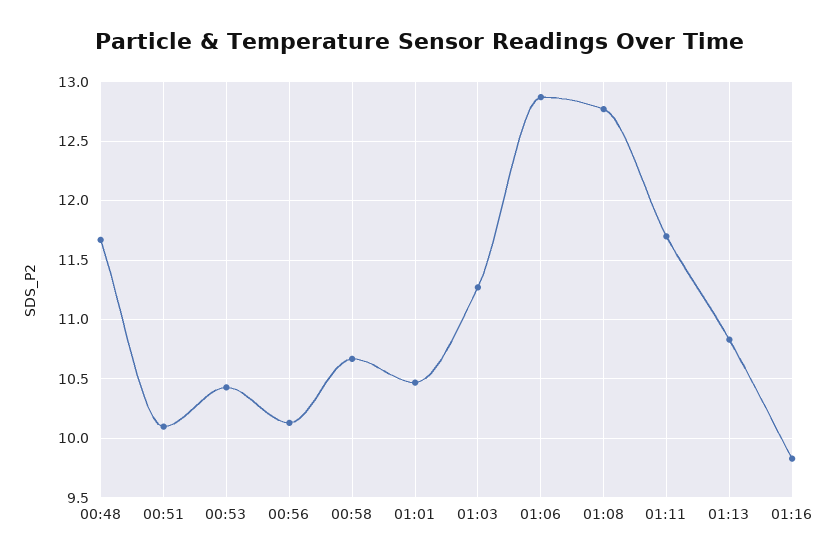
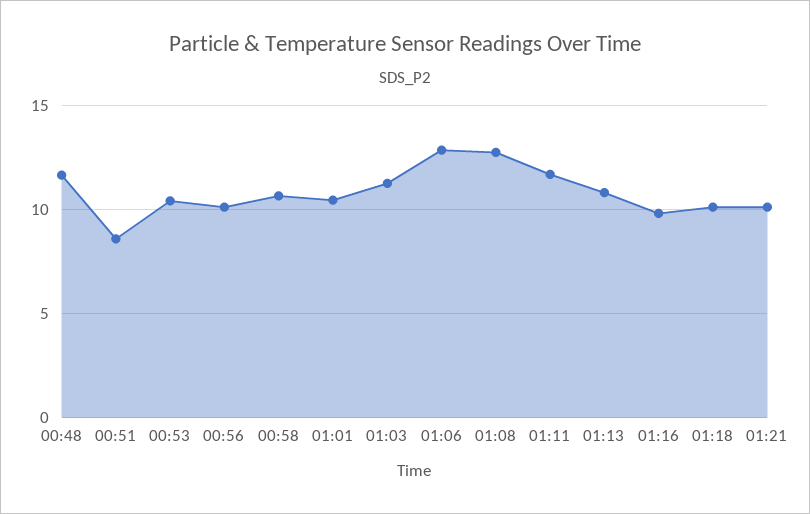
00:51: 10.1 -> 8.5
01:18: none -> 10
01:21: none -> 10

